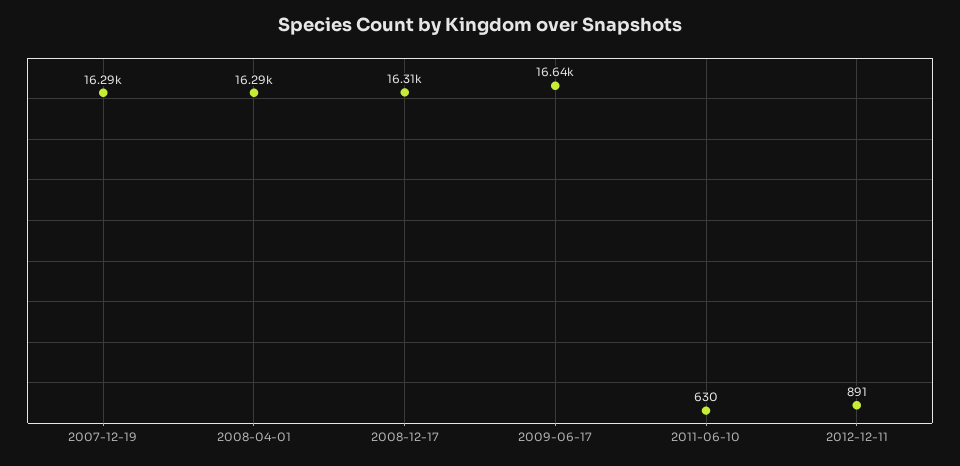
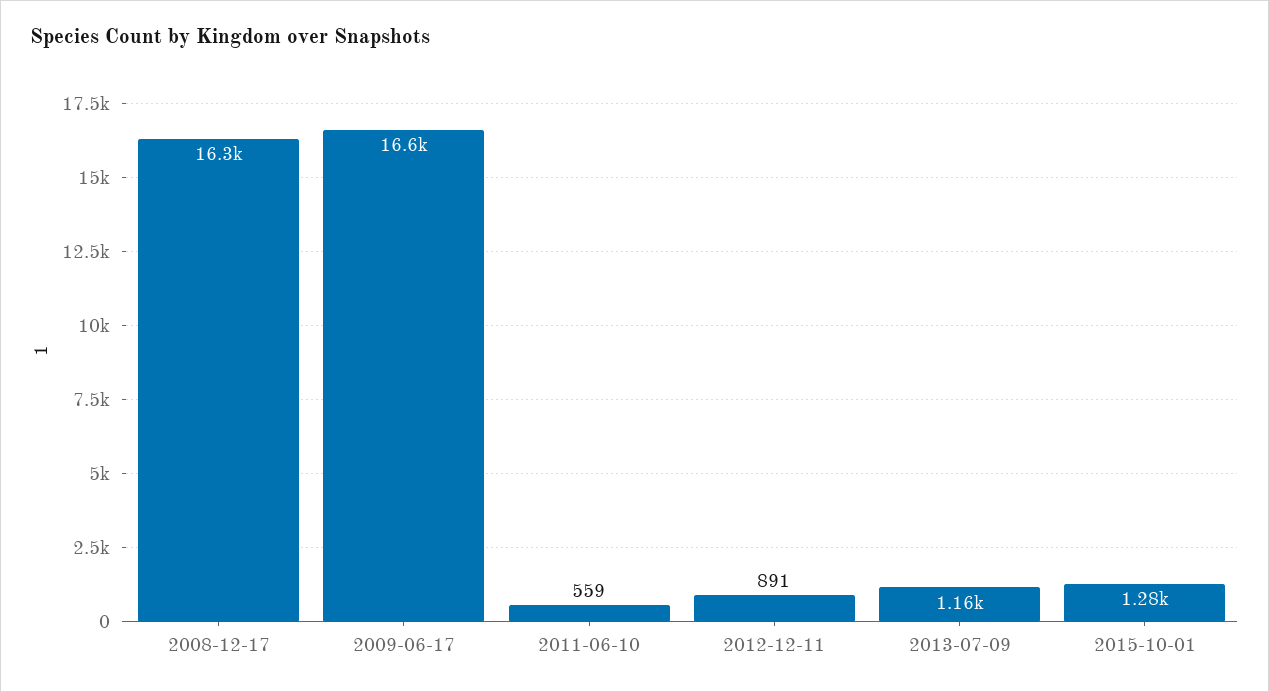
2007-12-19: 16290 -> none
2008-04-01: 16290 -> none
2011-06-10: 630 -> 559
2013-07-09: none -> 1160
2015-10-01: none -> 1280

